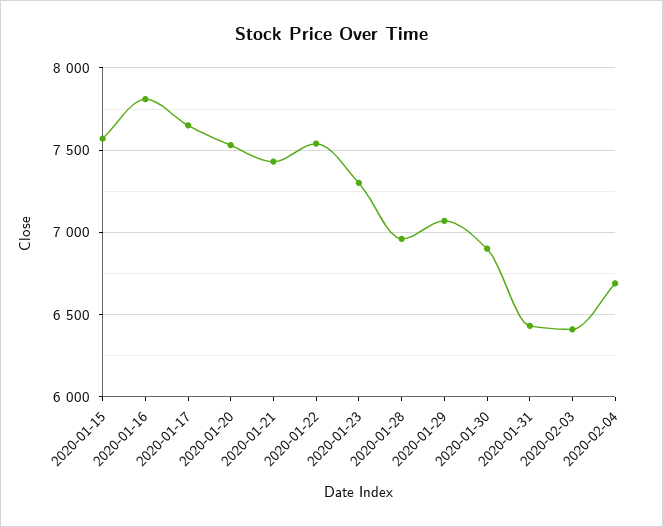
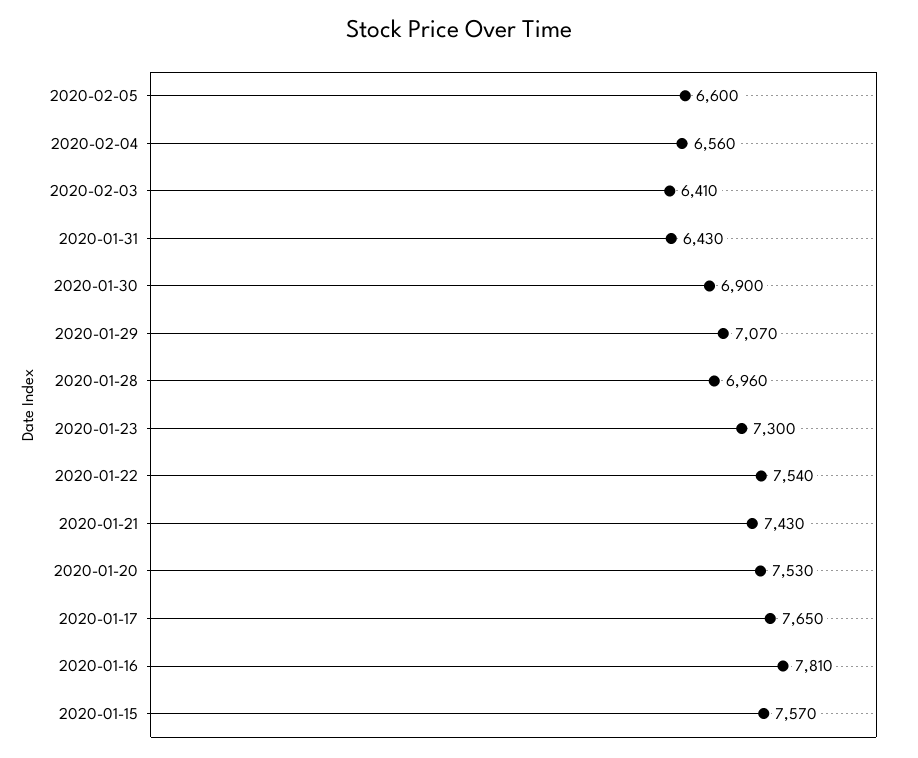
2020-02-04: 6700 -> 6560
2020-02-05: none -> 6600

